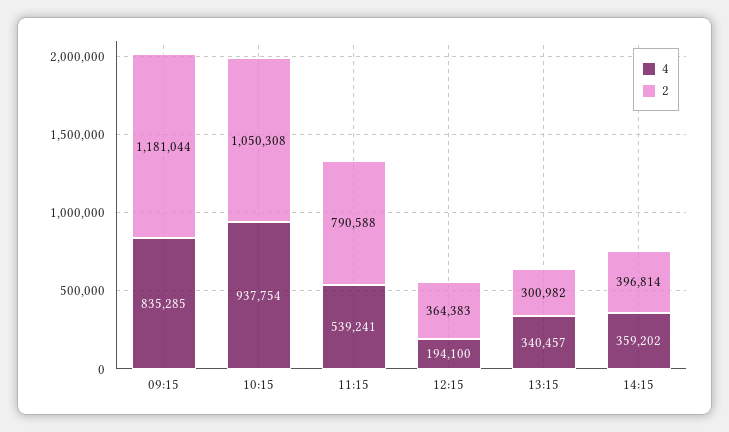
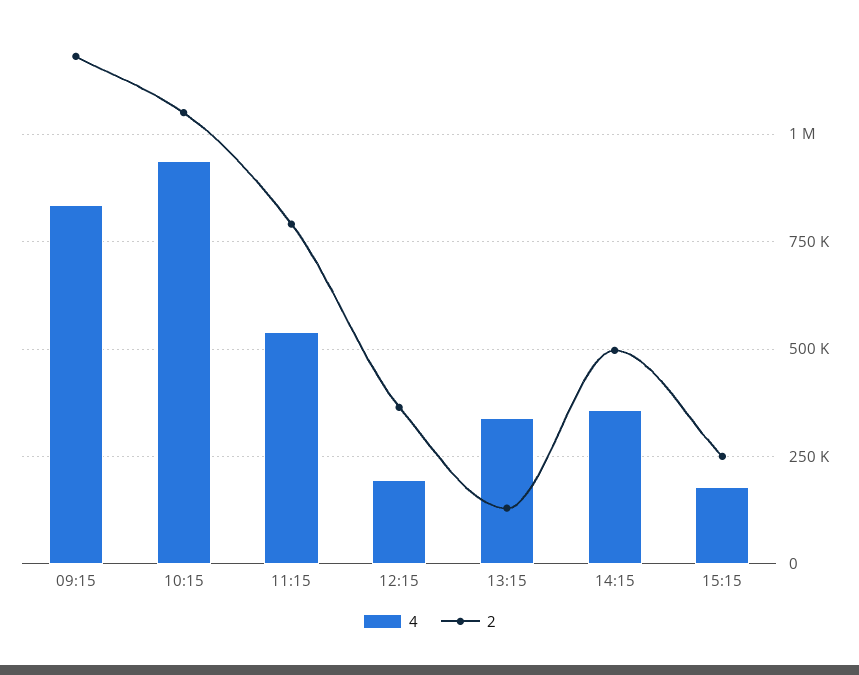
2, 13:15: 300982 -> 125000
2, 14:15: 396814 -> 500000
4, 15:15: none -> 175000
2, 15:15: none -> 250000

